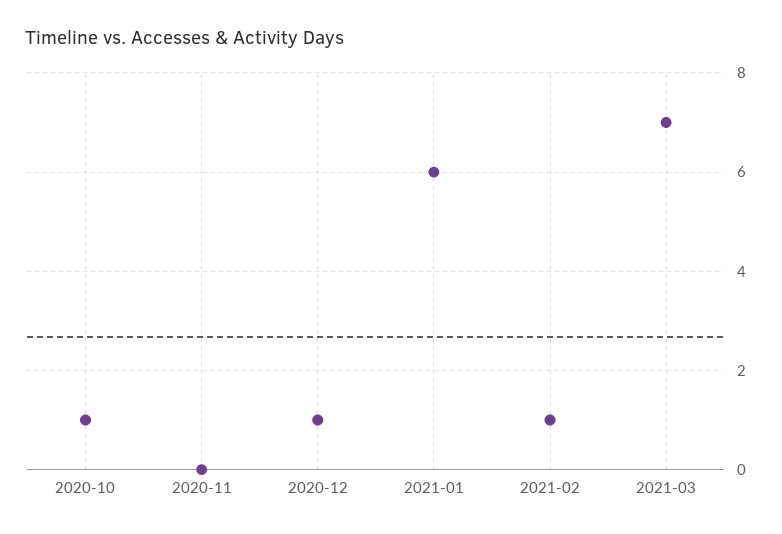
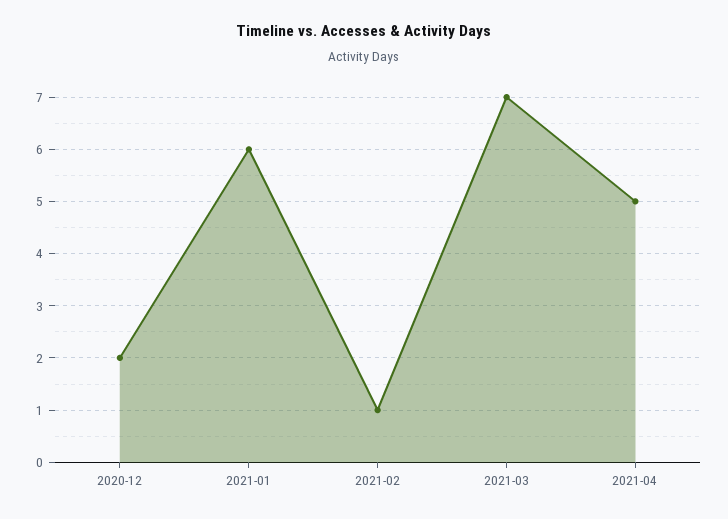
2020-10: 1 -> none
2020-11: 0 -> none
2020-12: 1 -> 2
2021-04: none -> 5

